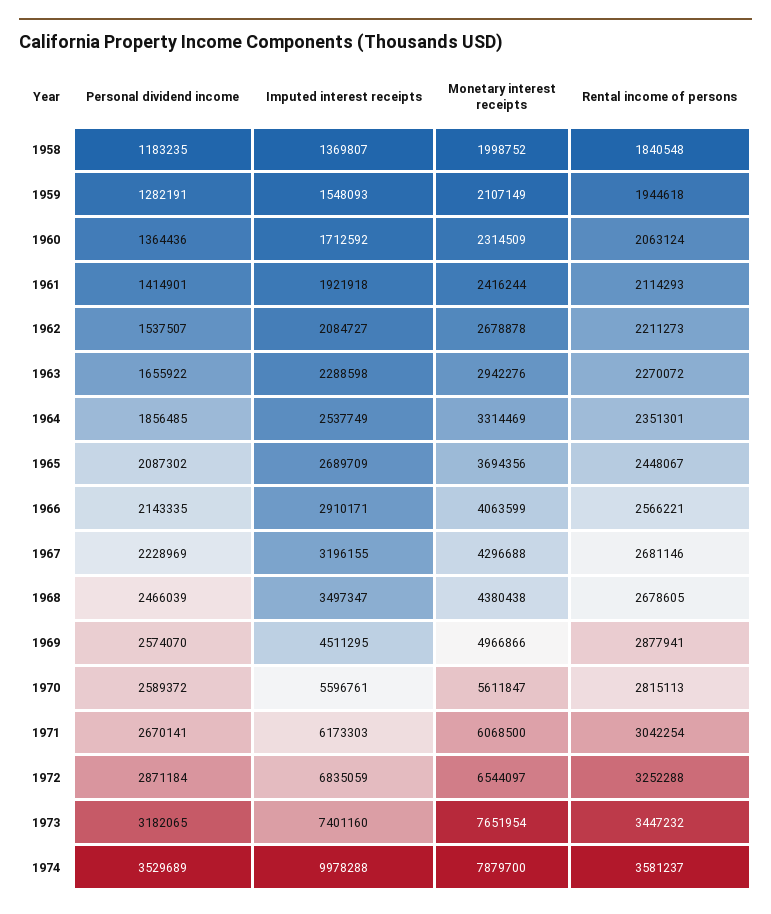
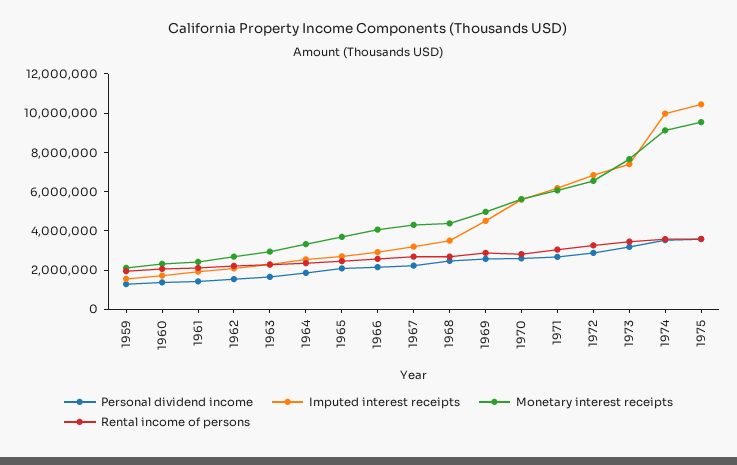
Personal dividend income, 1958: 1183235 -> none
Imputed interest receipts, 1958: 1369807 -> none
Monetary interest receipts, 1958: 1998752 -> none
Rental income of persons, 1958: 1840548 -> none
Monetary interest receipts, 1974: 7879700 -> 9000000
Personal dividend income, 1975: none -> 3500000
Imputed interest receipts, 1975: none -> 10500000
Monetary interest receipts, 1975: none -> 9500000
Rental income of persons, 1975: none -> 3500000

